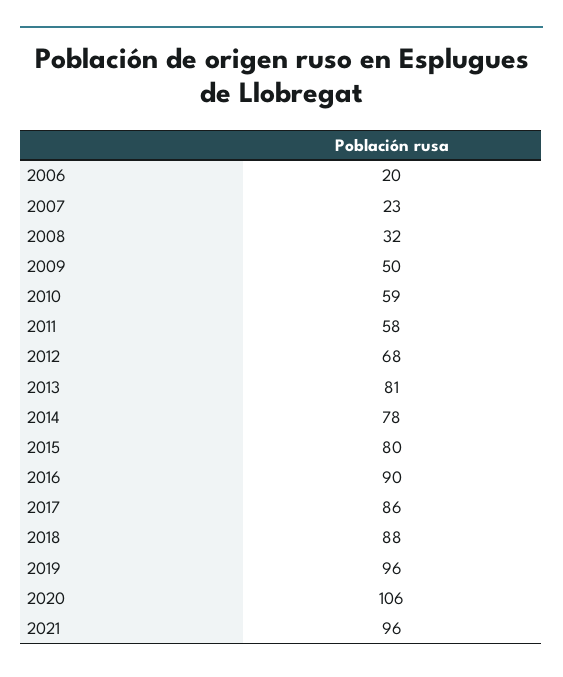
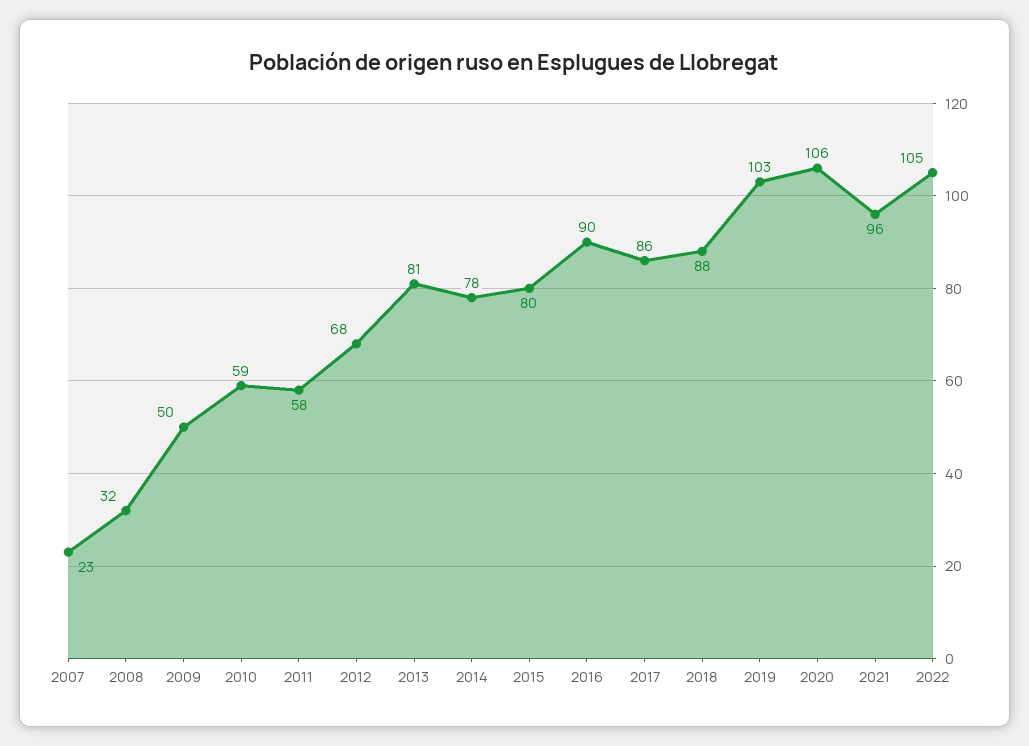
2006: 20 -> none
2019: 96 -> 103
2022: none -> 105

